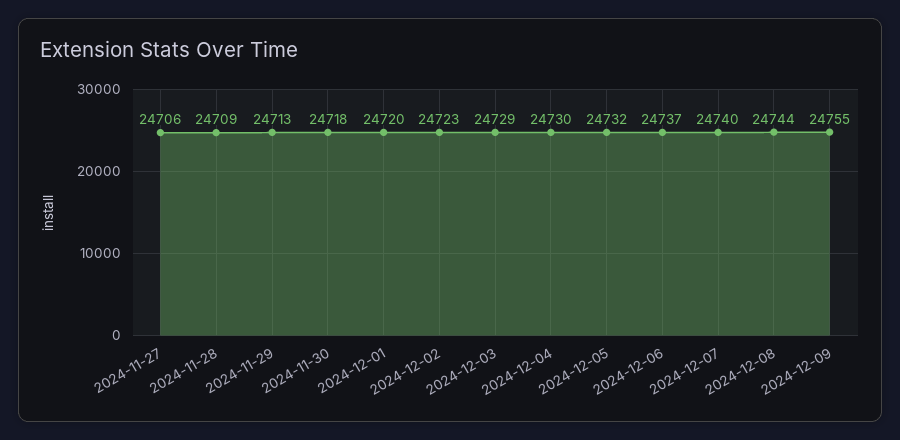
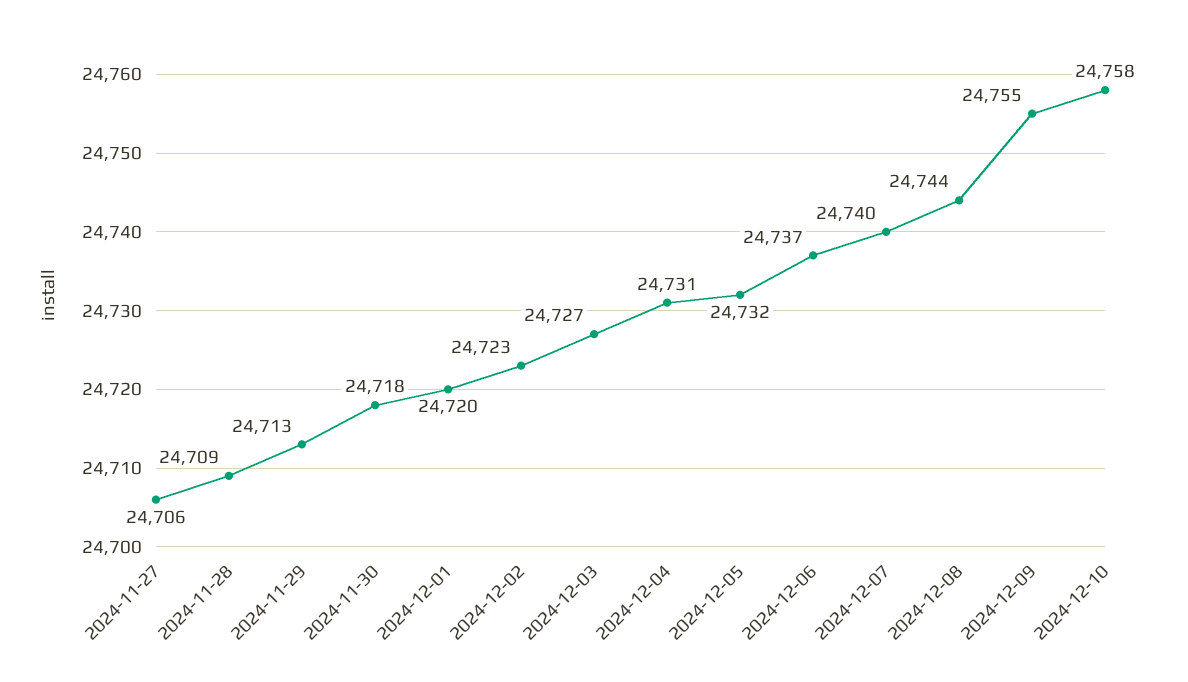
2024-12-03: 24729 -> 24727
2024-12-04: 24730 -> 24731
2024-12-10: none -> 24758

